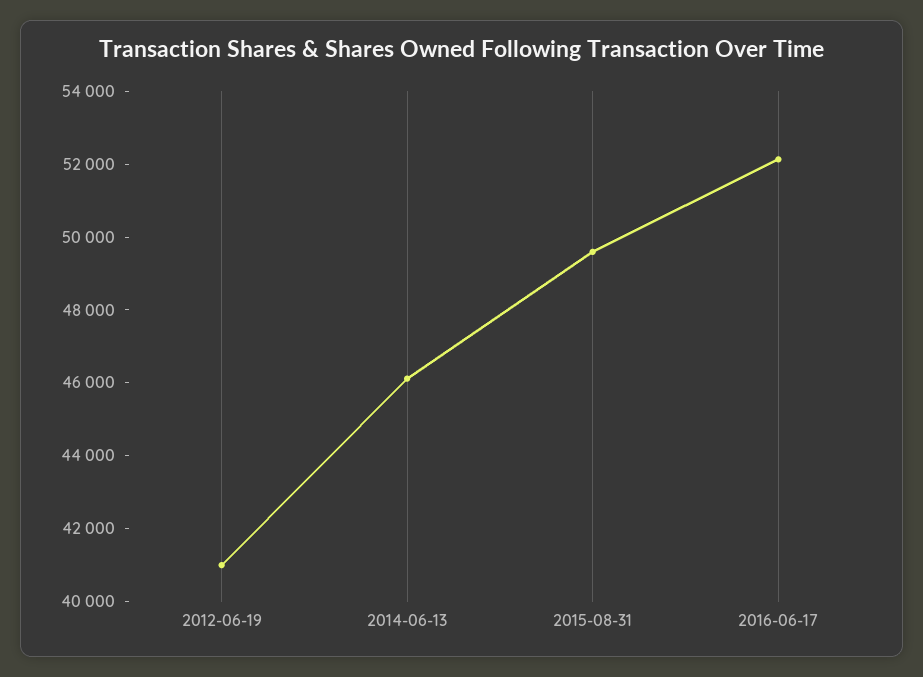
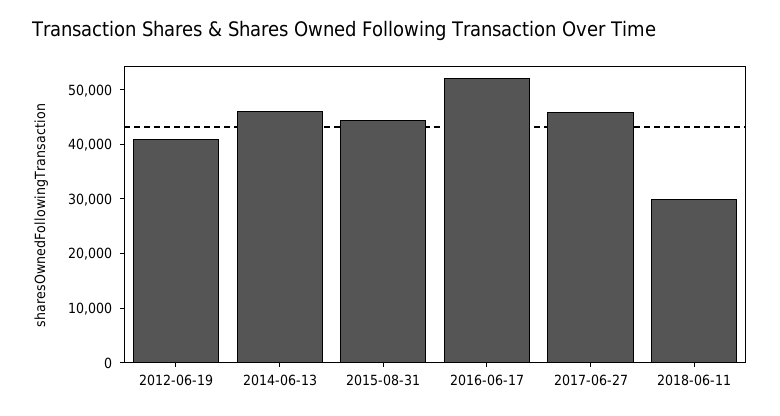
2015-08-31: 49500 -> 44000
2017-06-27: none -> 46000
2018-06-11: none -> 30000

